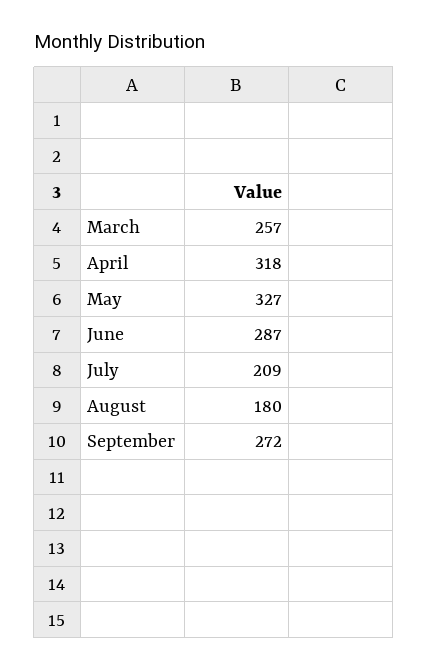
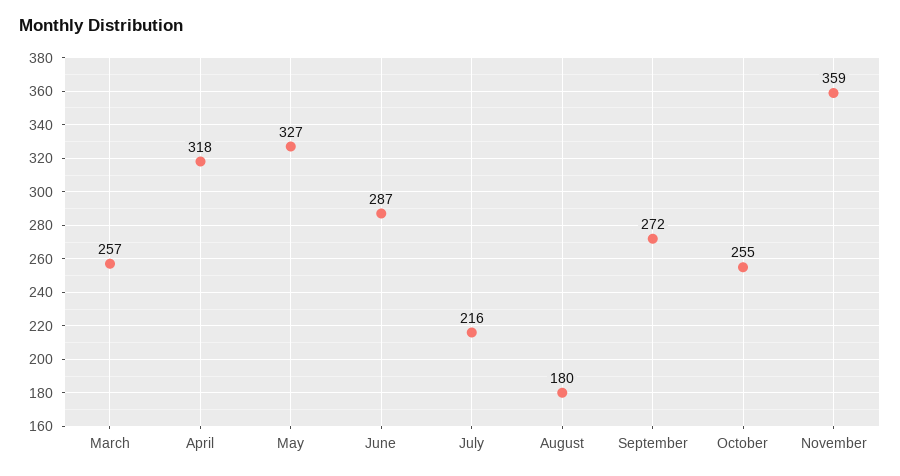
July: 209 -> 216
October: none -> 255
November: none -> 359

